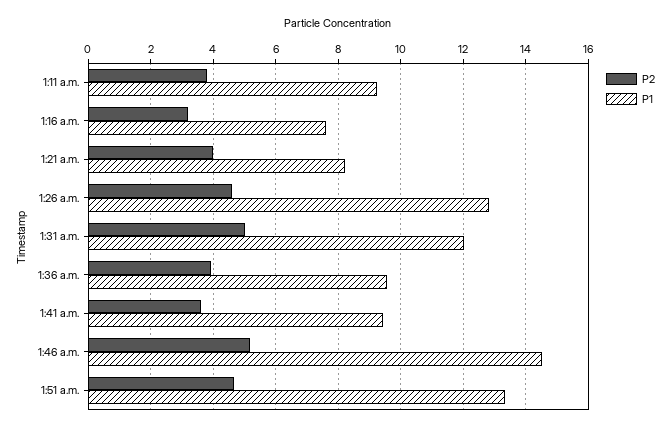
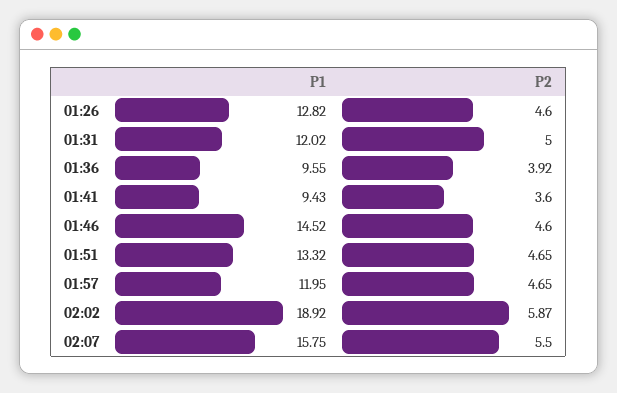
P2, 1:11 a.m.: 3.8 -> none
P1, 1:11 a.m.: 9.2 -> none
P2, 1:16 a.m.: 3.2 -> none
P1, 1:16 a.m.: 7.6 -> none
P2, 1:21 a.m.: 4 -> none
P1, 1:21 a.m.: 8.2 -> none
P2, 1:46 a.m.: 5.2 -> 4.6
P1, 01:57: none -> 11.95
P2, 01:57: none -> 4.65
P1, 02:02: none -> 18.92
P2, 02:02: none -> 5.87
P1, 02:07: none -> 15.75
P2, 02:07: none -> 5.5

